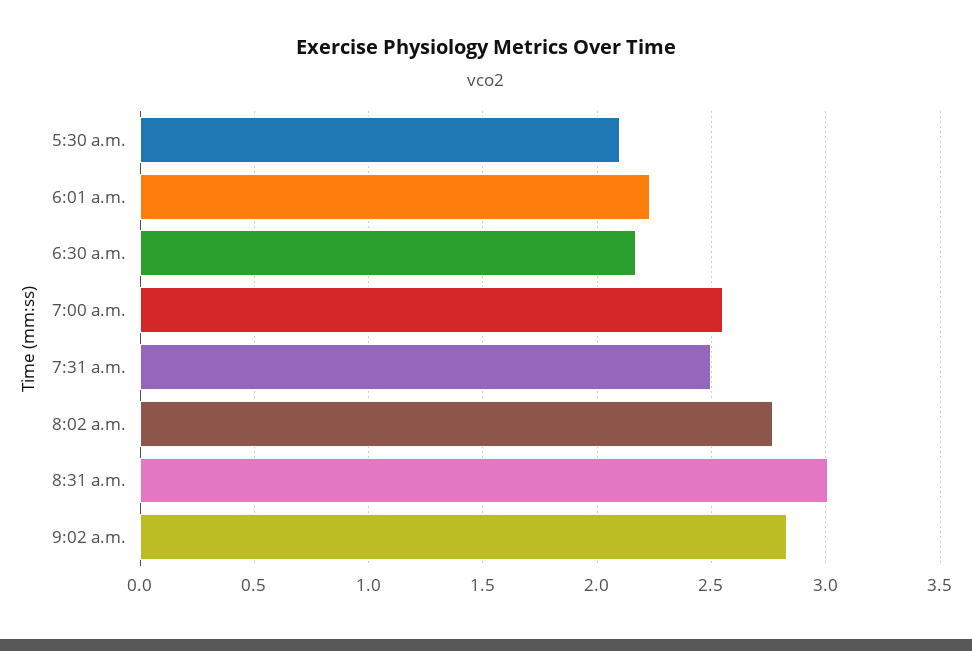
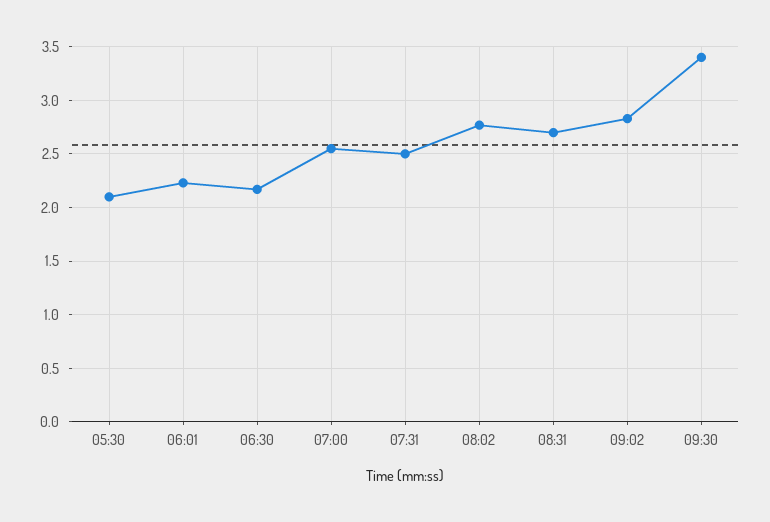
8:31 a.m.: 3 -> 2.7
09:30: none -> 3.4

